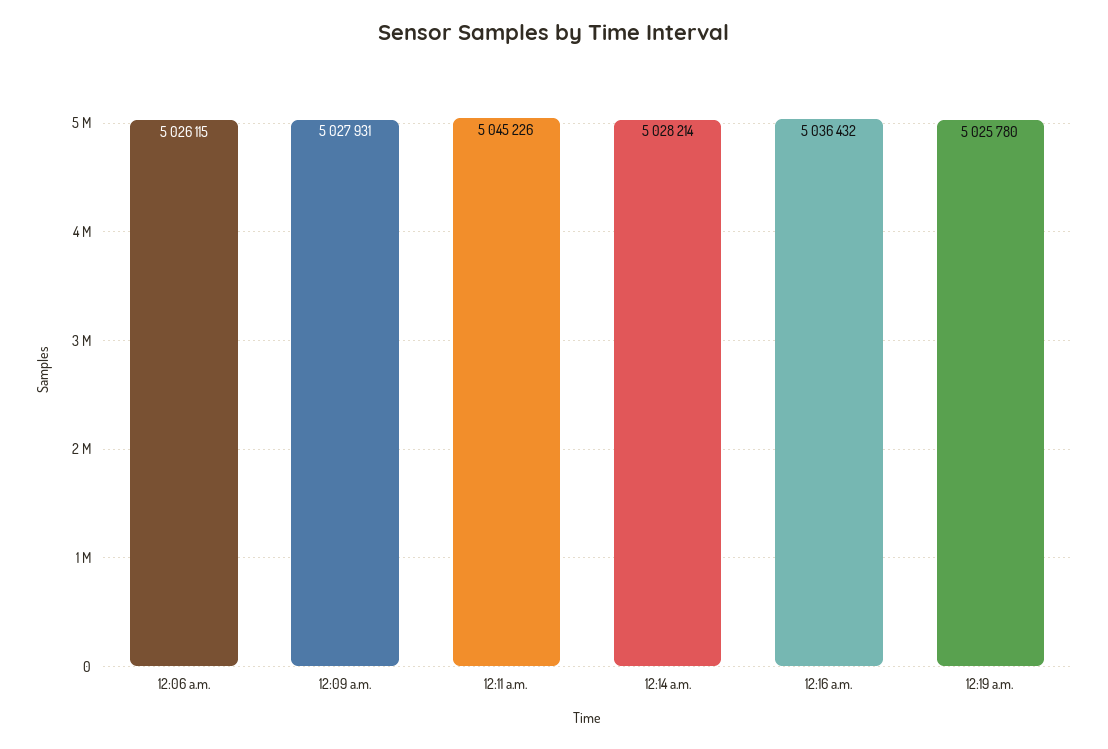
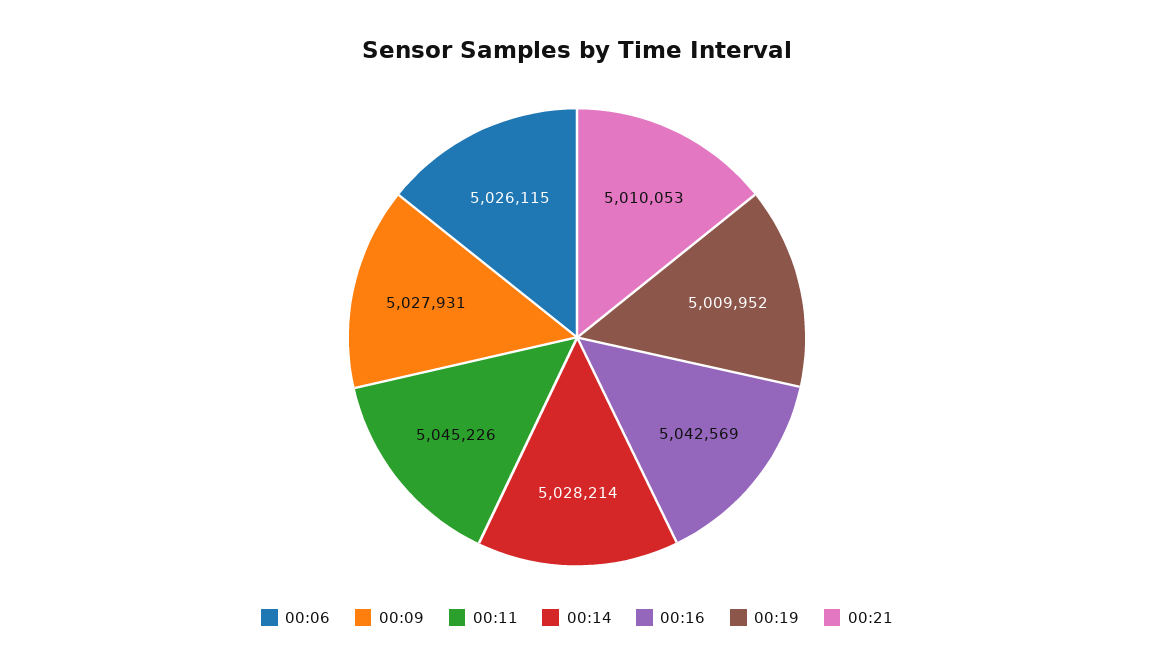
12:16 a.m.: 5036432 -> 5042569
12:19 a.m.: 5025780 -> 5009952
00:21: none -> 5010053

